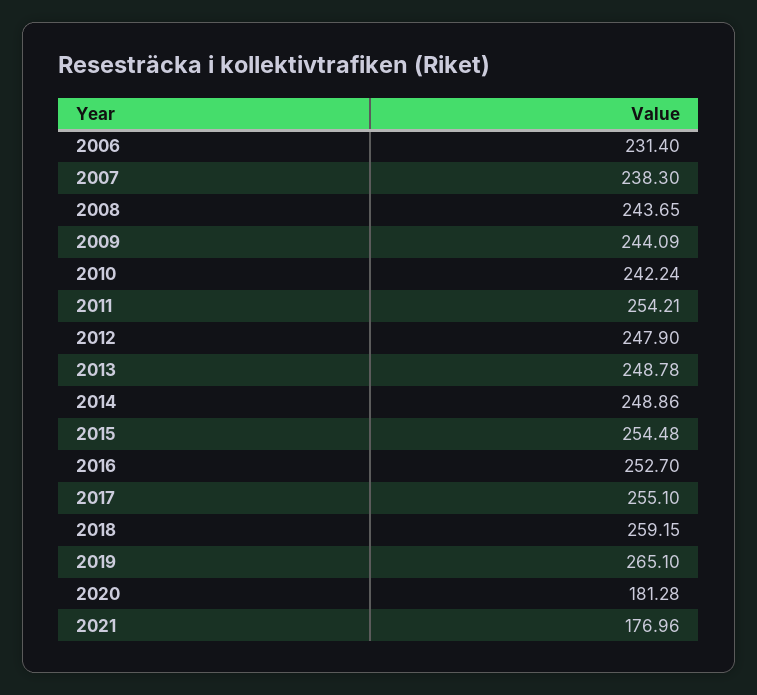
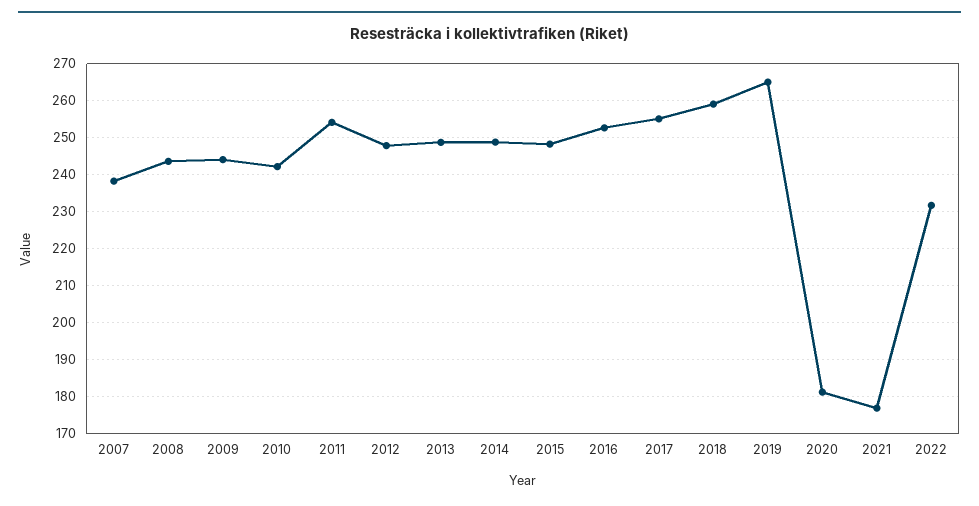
2006: 231.4 -> none
2015: 254.48 -> 248
2022: none -> 232

